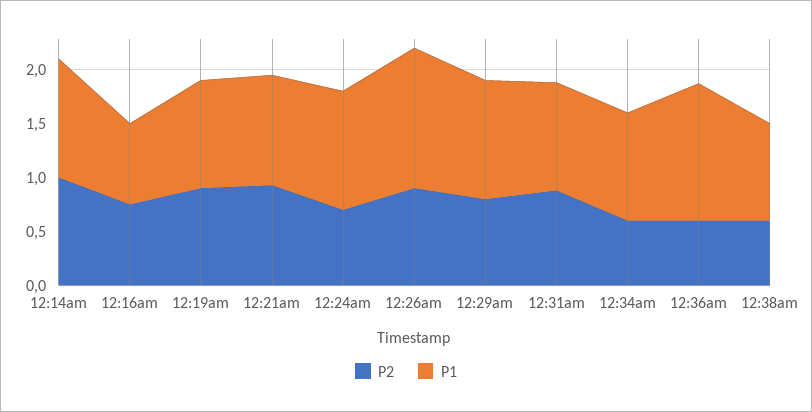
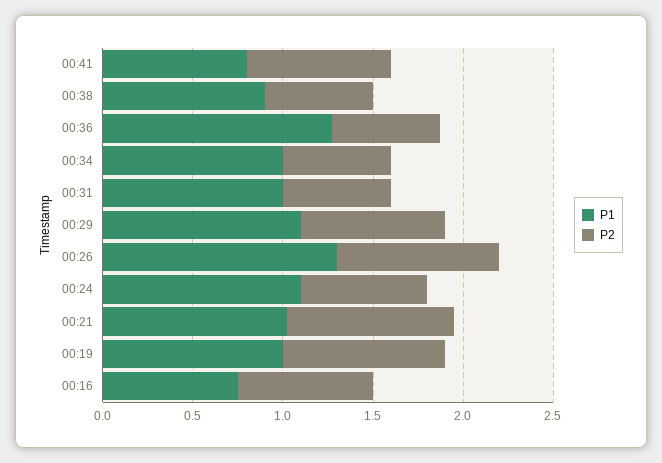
P2, 12:14am: 1 -> none
P1, 12:14am: 1.1 -> none
P2, 12:31am: 0.9 -> 0.6
P1, 00:41: none -> 0.8
P2, 00:41: none -> 0.8

